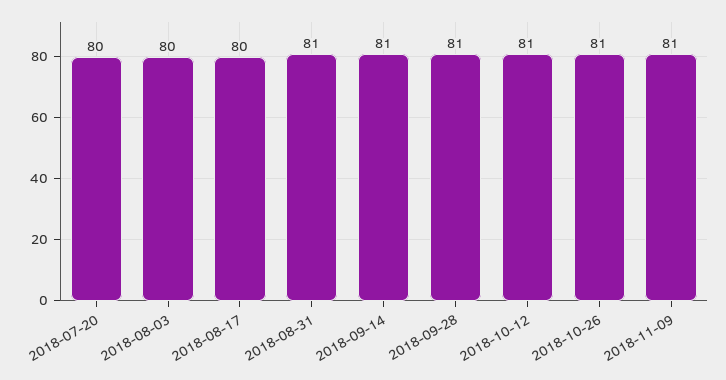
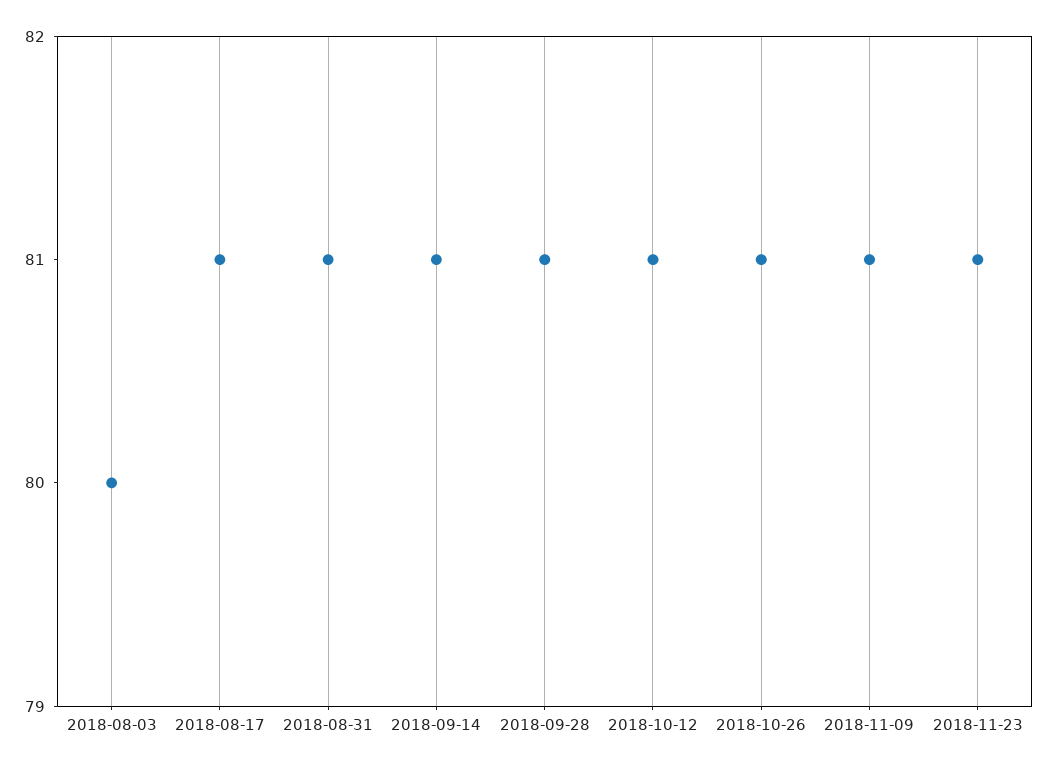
2018-07-20: 80 -> none
2018-08-17: 80 -> 81
2018-11-23: none -> 81

